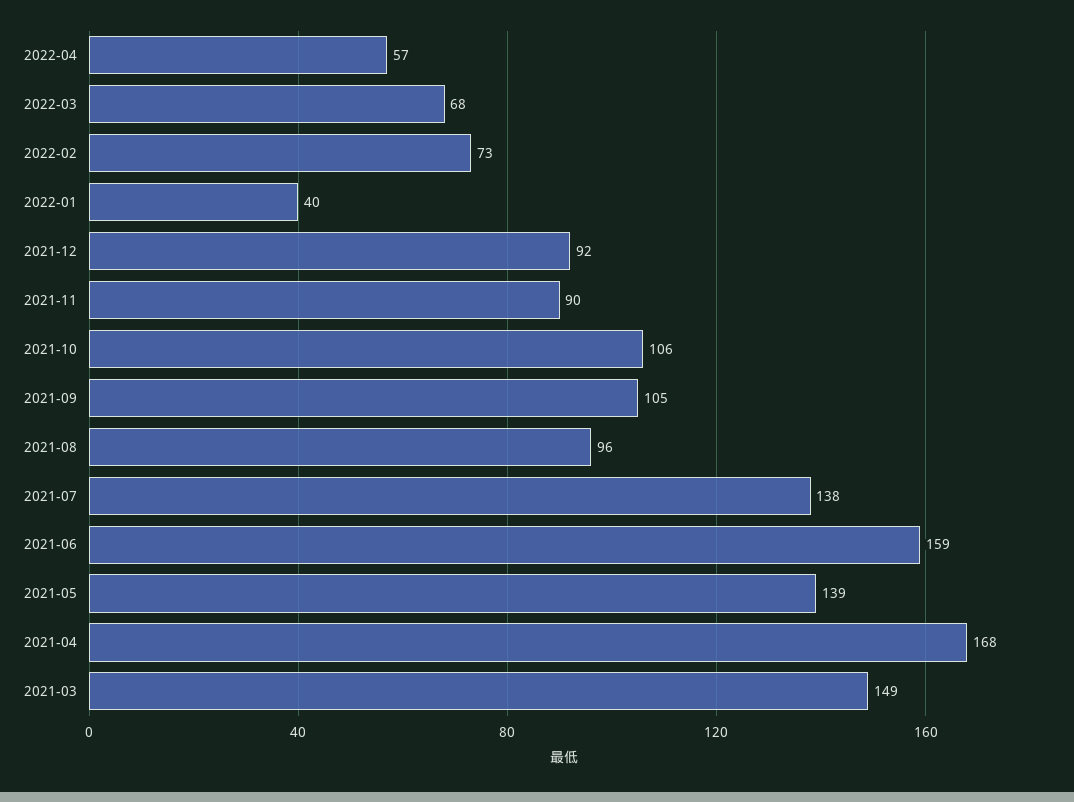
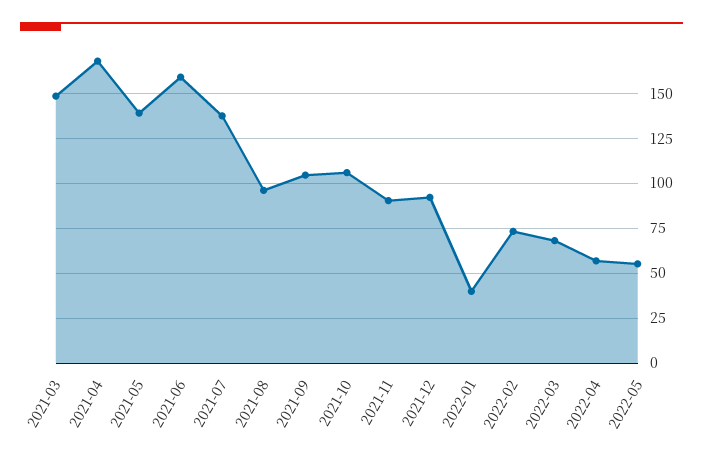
2022-05: none -> 55

